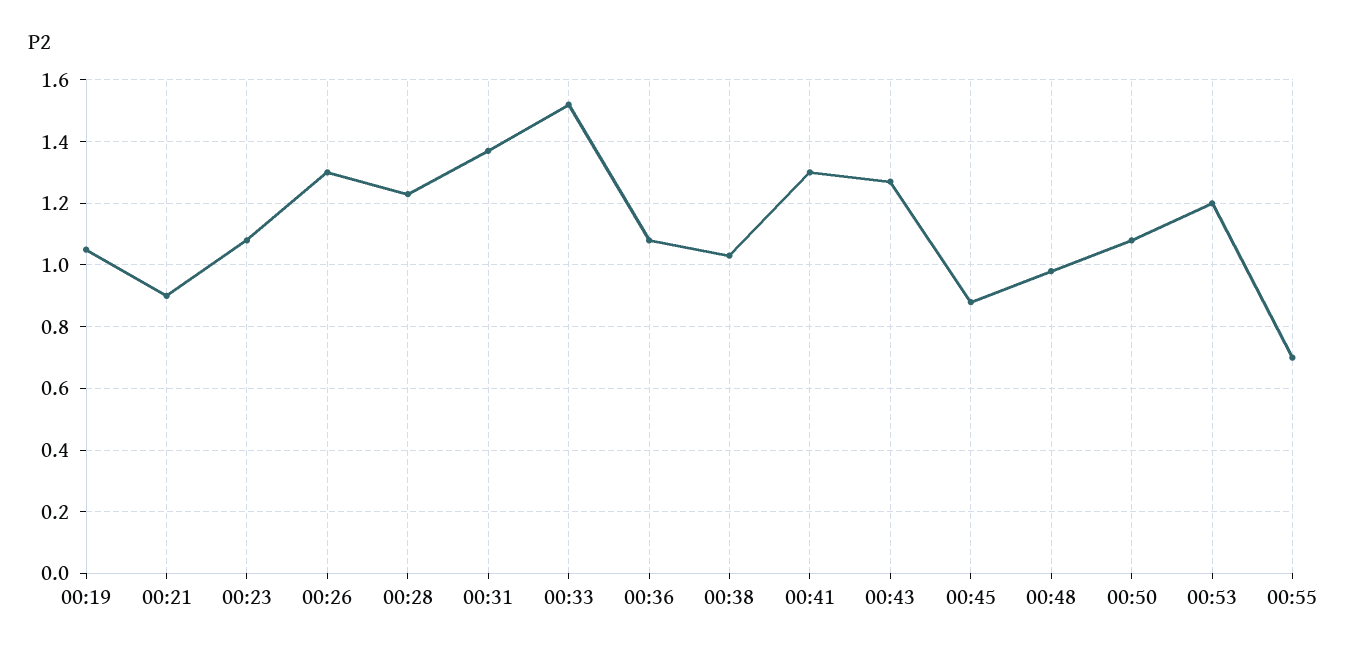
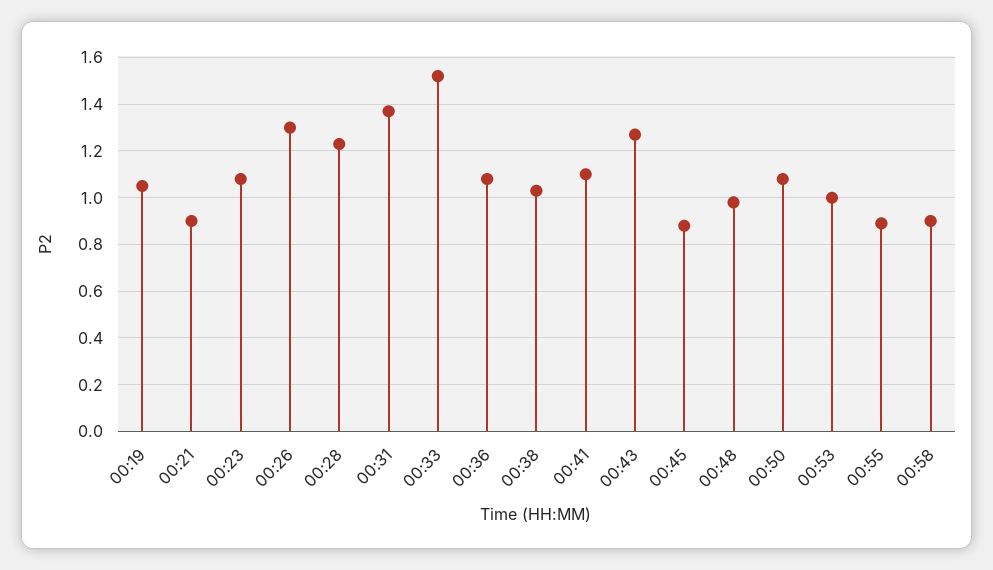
00:41: 1.3 -> 1.1
00:53: 1.2 -> 1
00:55: 0.7 -> 0.9
00:58: none -> 0.9

